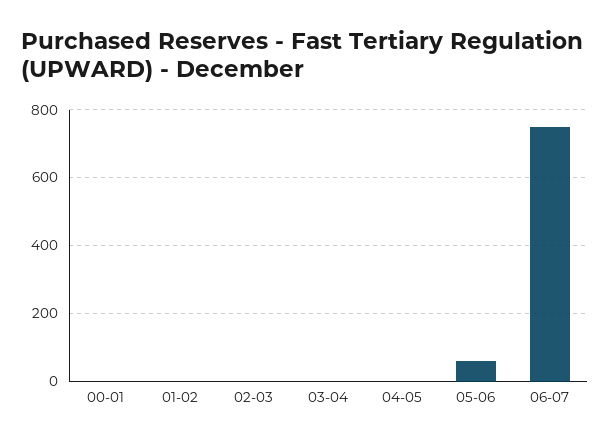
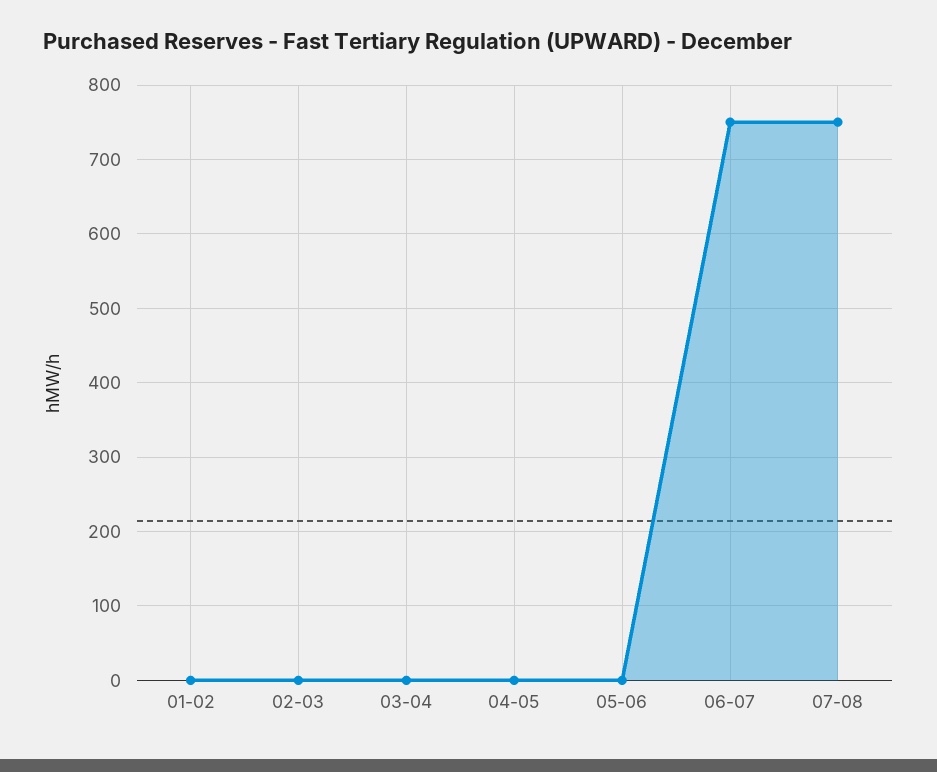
00-01: 0 -> none
05-06: 60 -> 0
07-08: none -> 750

